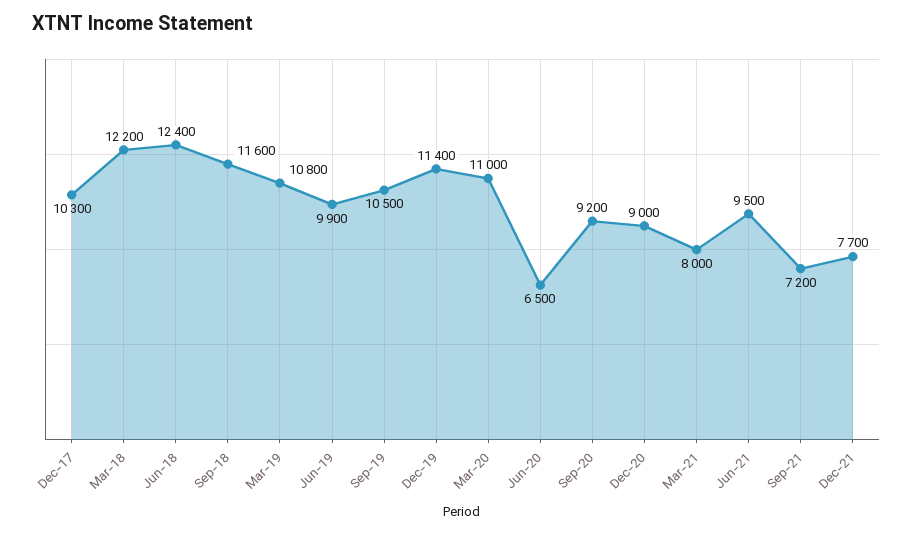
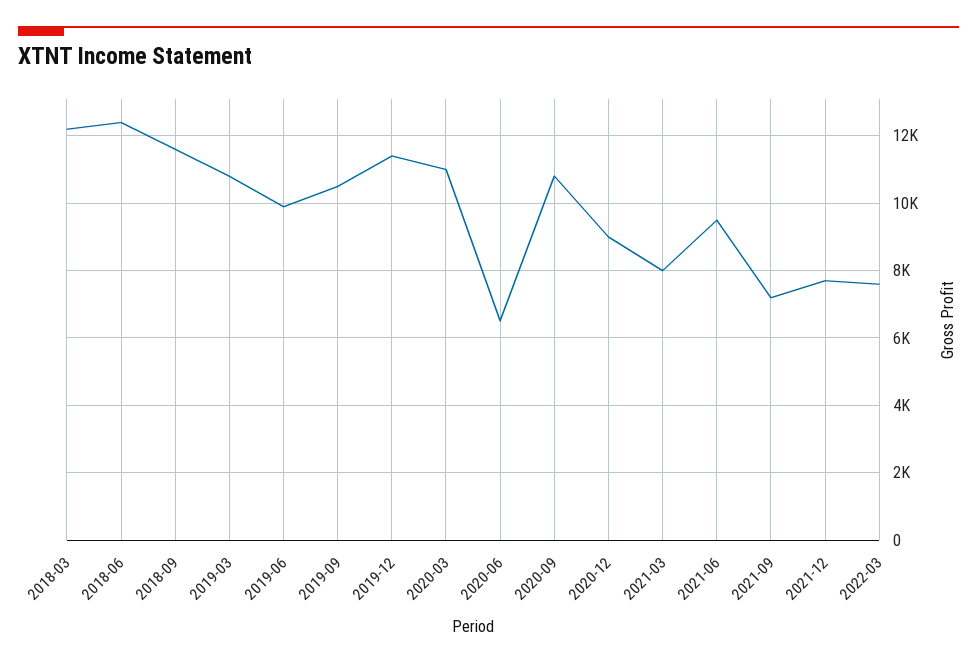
Dec-17: 10300 -> none
Sep-20: 9200 -> 10800
2022-03: none -> 7600

